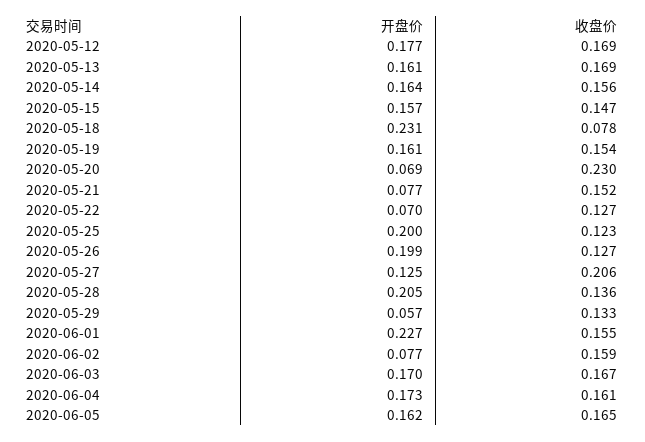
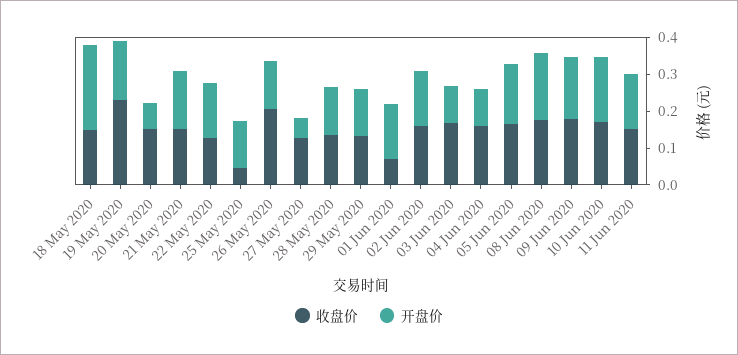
开盘价, 2020-05-12: 0.177 -> none
收盘价, 2020-05-12: 0.169 -> none
开盘价, 2020-05-13: 0.161 -> none
收盘价, 2020-05-13: 0.169 -> none
开盘价, 2020-05-14: 0.164 -> none
收盘价, 2020-05-14: 0.156 -> none
开盘价, 2020-05-15: 0.157 -> none
收盘价, 2020-05-15: 0.147 -> none
收盘价, 2020-05-18: 0.078 -> 0.15
收盘价, 2020-05-19: 0.154 -> 0.225
收盘价, 2020-05-20: 0.23 -> 0.15
开盘价, 2020-05-21: 0.077 -> 0.15
开盘价, 2020-05-22: 0.07 -> 0.15
开盘价, 2020-05-25: 0.2 -> 0.125
收盘价, 2020-05-25: 0.123 -> 0.05
开盘价, 2020-05-26: 0.199 -> 0.125
收盘价, 2020-05-26: 0.127 -> 0.2
开盘价, 2020-05-27: 0.125 -> 0.05
收盘价, 2020-05-27: 0.206 -> 0.125
开盘价, 2020-05-28: 0.205 -> 0.125
开盘价, 2020-05-29: 0.057 -> 0.125
开盘价, 2020-06-01: 0.227 -> 0.15
收盘价, 2020-06-01: 0.155 -> 0.075
开盘价, 2020-06-02: 0.077 -> 0.15
开盘价, 2020-06-03: 0.17 -> 0.1
开盘价, 2020-06-04: 0.173 -> 0.1
收盘价, 08 Jun 2020: none -> 0.175
开盘价, 08 Jun 2020: none -> 0.175
收盘价, 09 Jun 2020: none -> 0.175
开盘价, 09 Jun 2020: none -> 0.175
收盘价, 10 Jun 2020: none -> 0.175
开盘价, 10 Jun 2020: none -> 0.175
收盘价, 11 Jun 2020: none -> 0.15
开盘价, 11 Jun 2020: none -> 0.15

